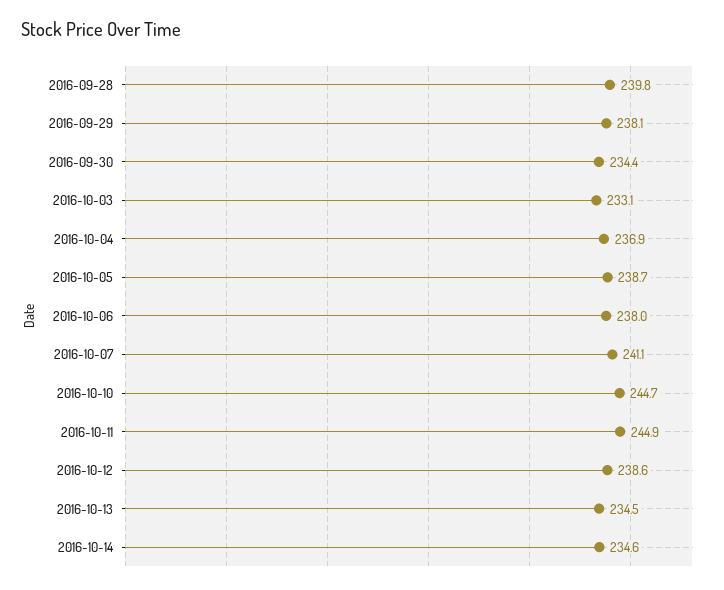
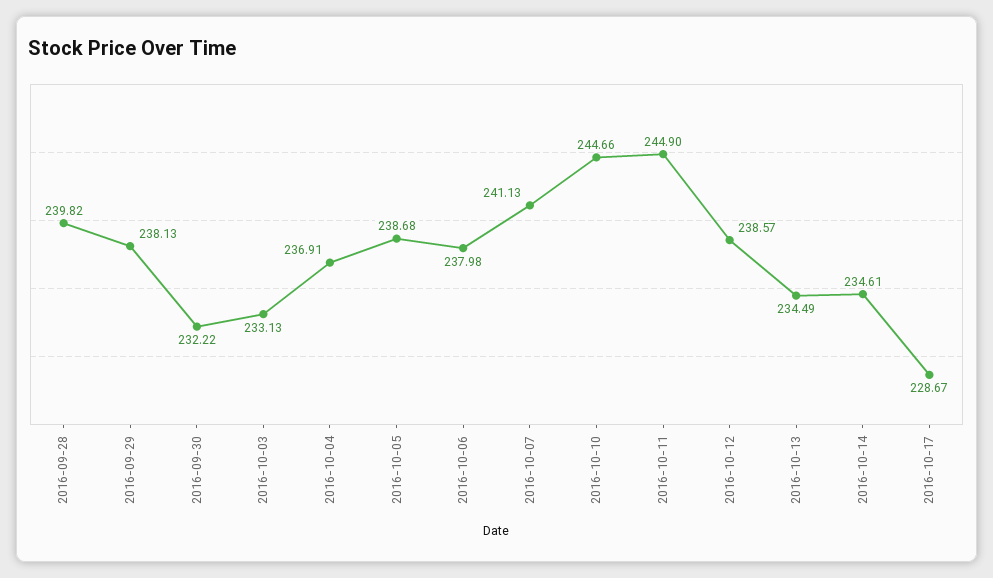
2016-09-30: 234.4 -> 232.22
2016-10-17: none -> 228.67

